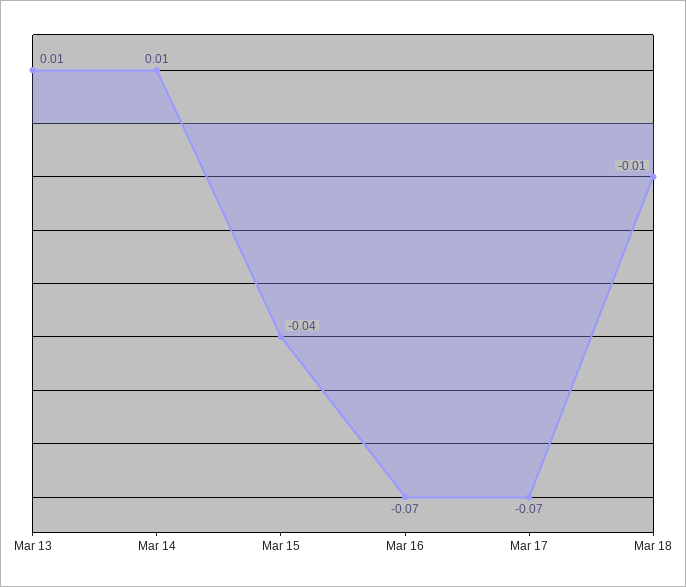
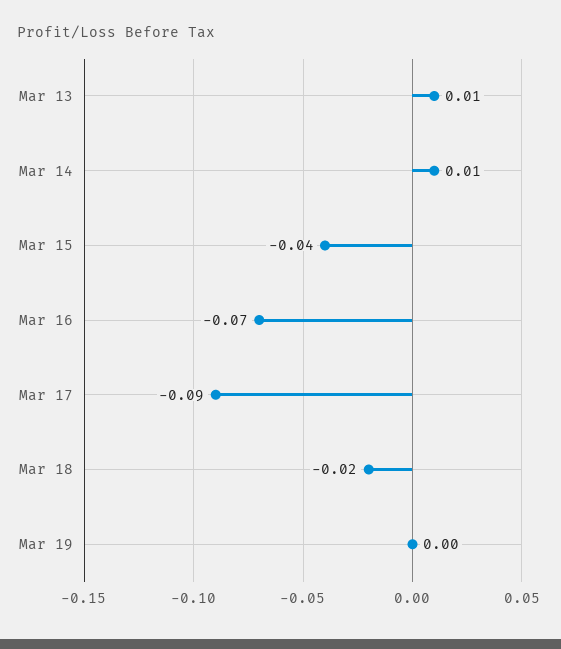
Mar 17: -0.07 -> -0.09
Mar 18: -0.01 -> -0.02
Mar 19: none -> 0

